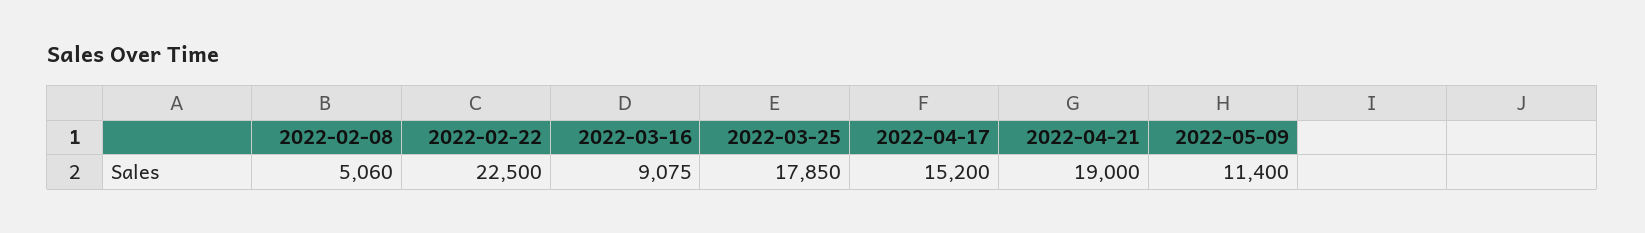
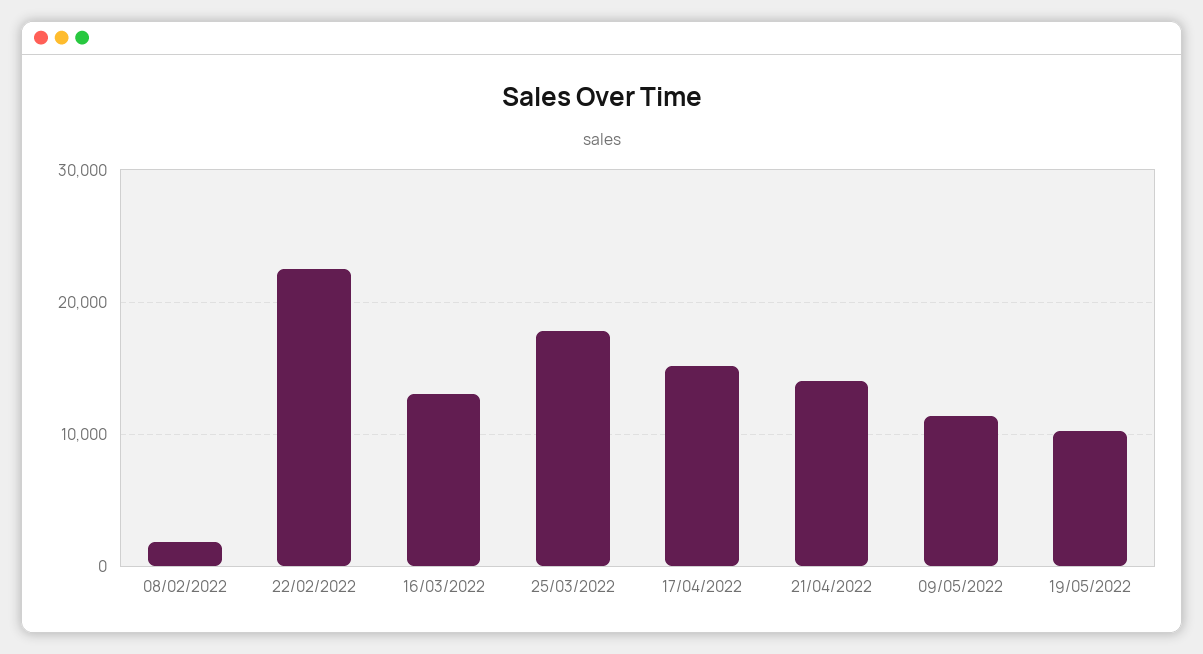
2022-02-08: 5060 -> 2000
2022-03-16: 9075 -> 13000
2022-04-21: 19000 -> 14000
19/05/2022: none -> 10000

